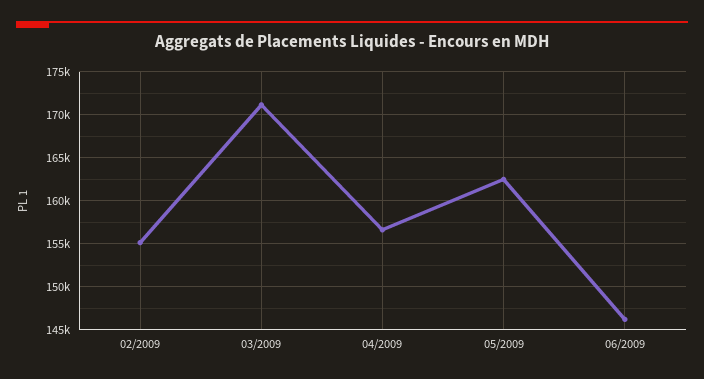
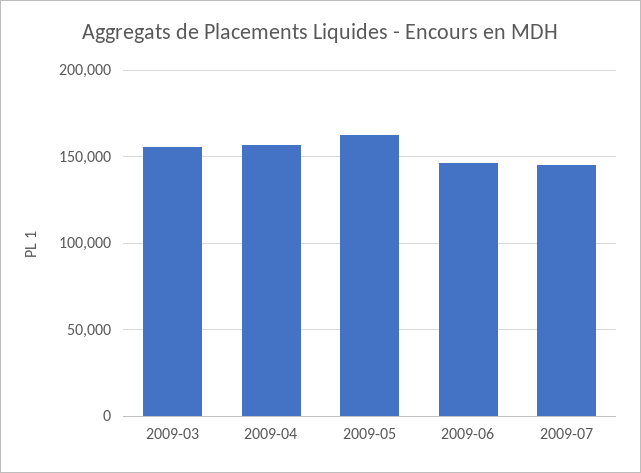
02/2009: 155000 -> none
03/2009: 171000 -> 155000
2009-07: none -> 145000

